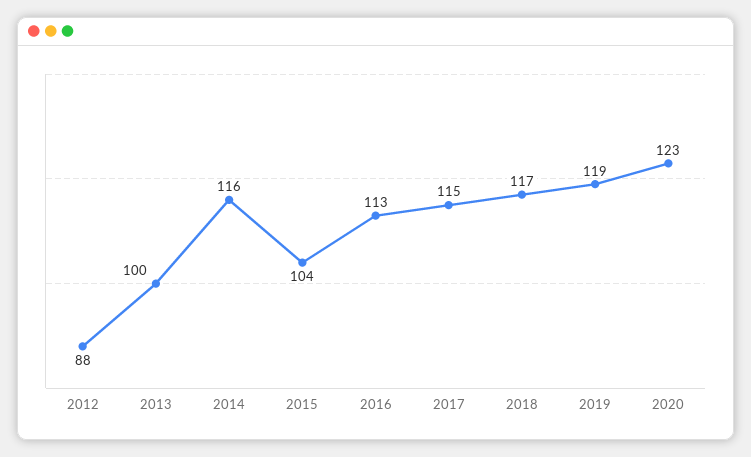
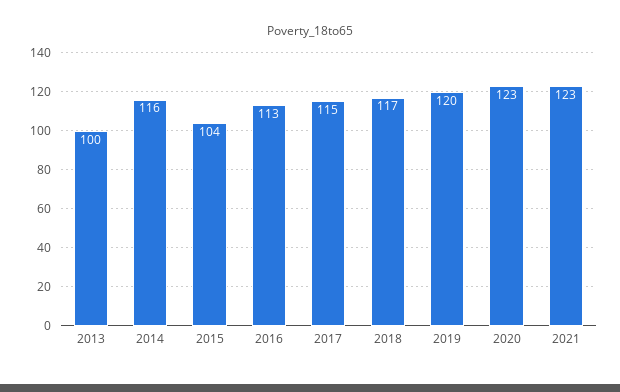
2012: 88 -> none
2019: 119 -> 120
2021: none -> 123

